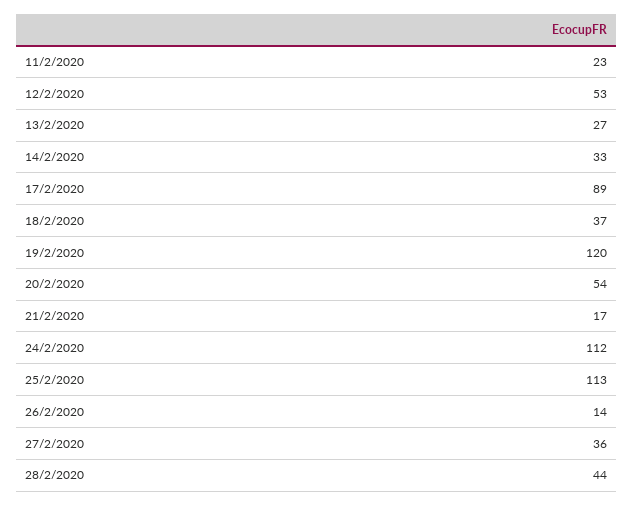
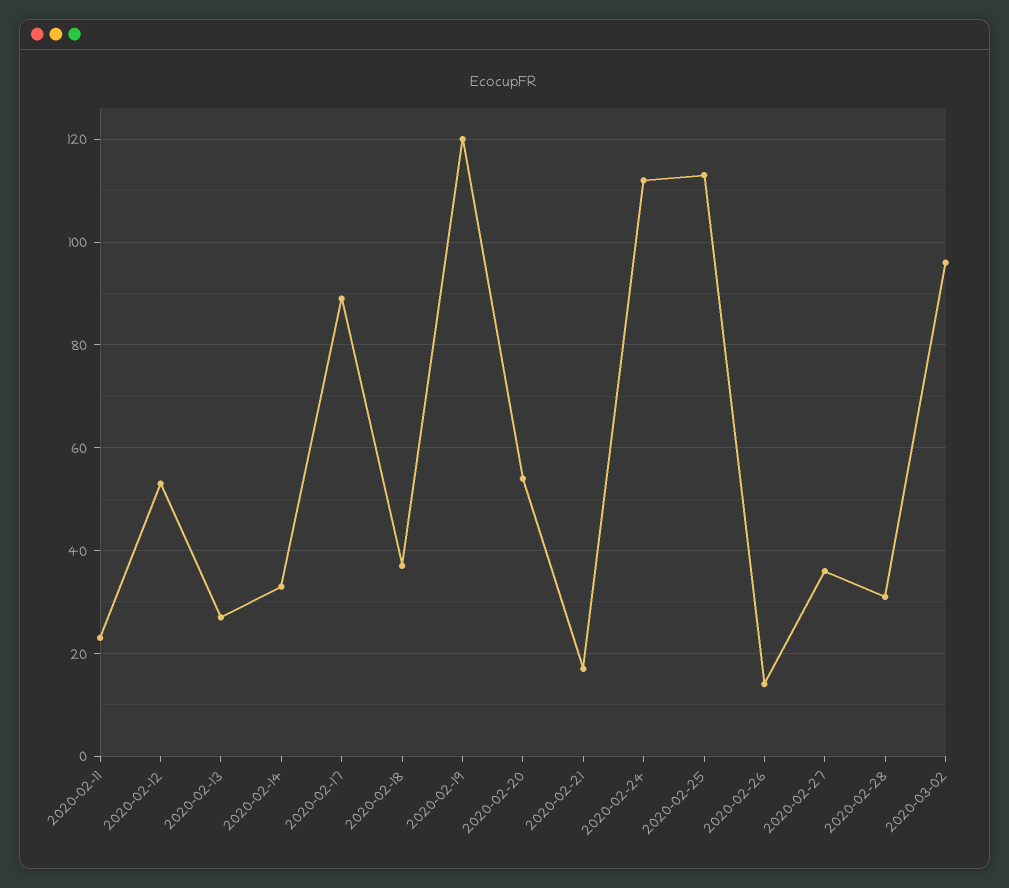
28/2/2020: 44 -> 30
2020-03-02: none -> 95

